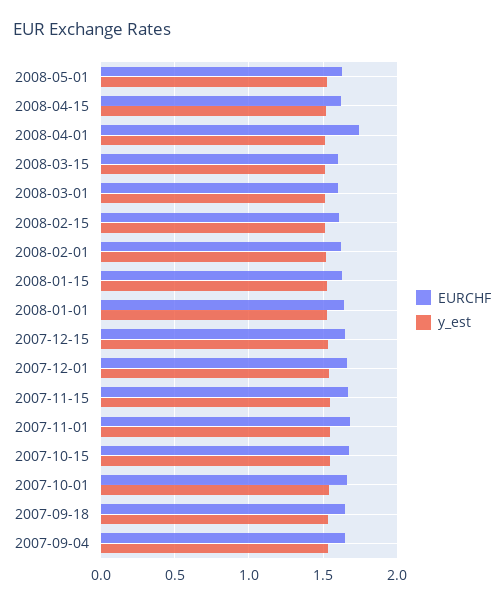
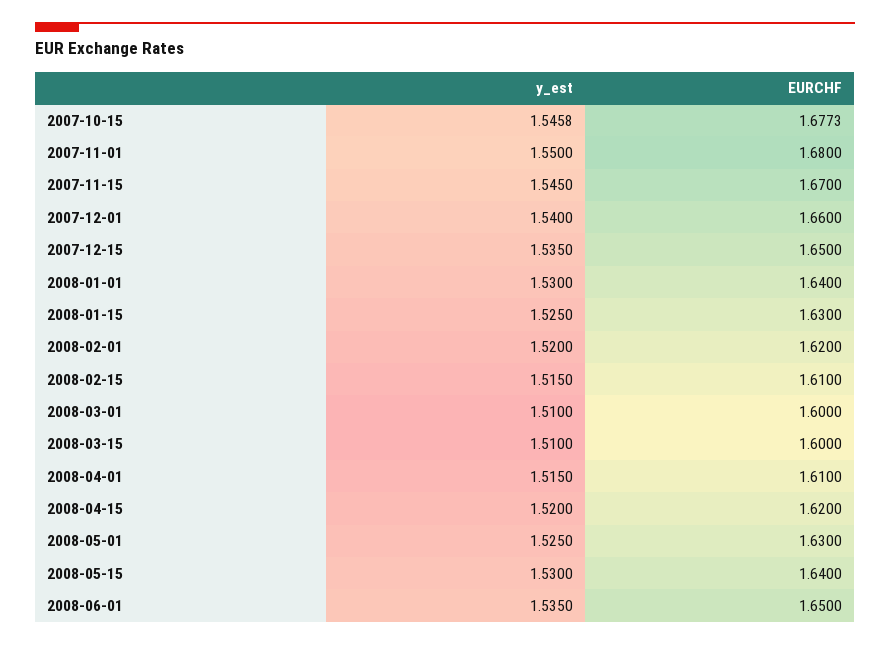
EURCHF, 2008-04-01: 1.75 -> 1.61
EURCHF, 2007-10-01: 1.65 -> none
y_est, 2007-10-01: 1.55 -> none
EURCHF, 2007-09-18: 1.65 -> none
y_est, 2007-09-18: 1.55 -> none
EURCHF, 2007-09-04: 1.65 -> none
y_est, 2007-09-04: 1.55 -> none
y_est, 2008-05-15: none -> 1.53
EURCHF, 2008-05-15: none -> 1.64
y_est, 2008-06-01: none -> 1.535
EURCHF, 2008-06-01: none -> 1.65

